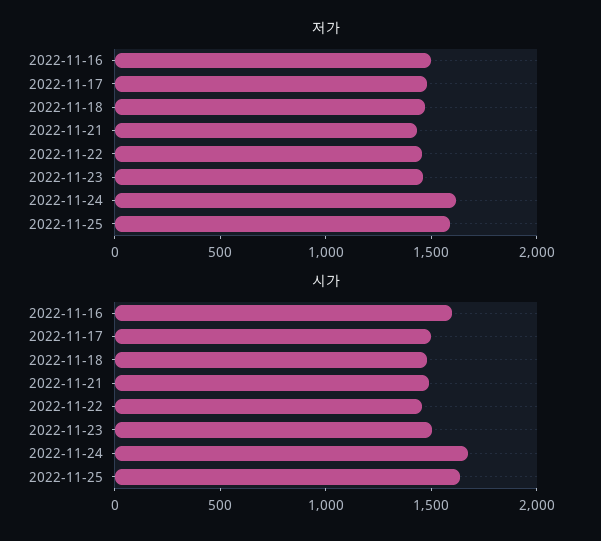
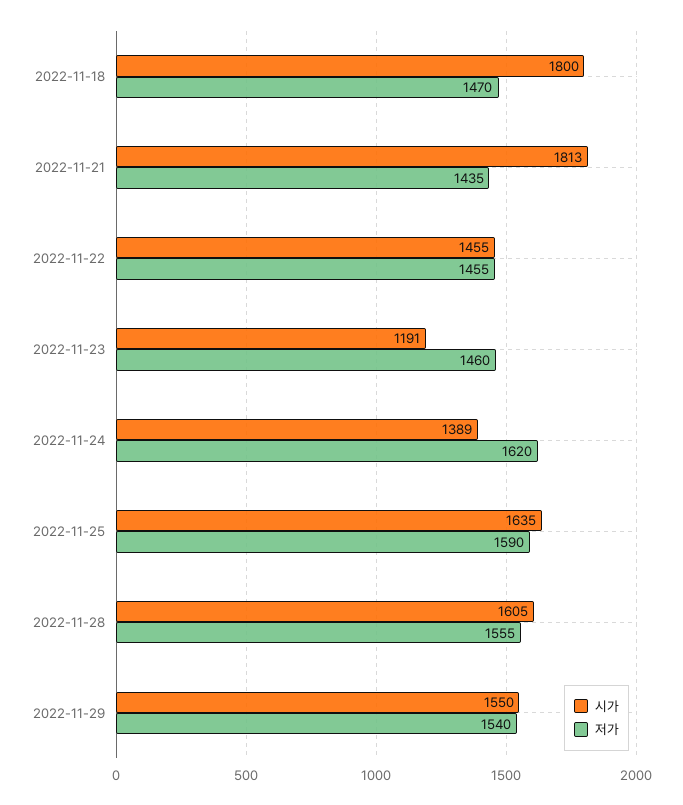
저가, 2022-11-16: 1500 -> none
저가, 2022-11-17: 1500 -> none
시가, 2022-11-16: 1600 -> none
시가, 2022-11-17: 1500 -> none
시가, 2022-11-18: 1500 -> 1800
시가, 2022-11-21: 1500 -> 1813
시가, 2022-11-23: 1500 -> 1191
시가, 2022-11-24: 1700 -> 1389
시가, 2022-11-28: none -> 1605
저가, 2022-11-28: none -> 1555
시가, 2022-11-29: none -> 1550
저가, 2022-11-29: none -> 1540

